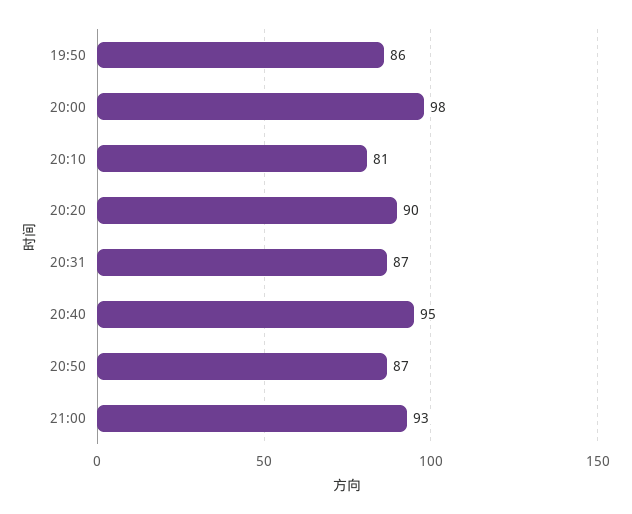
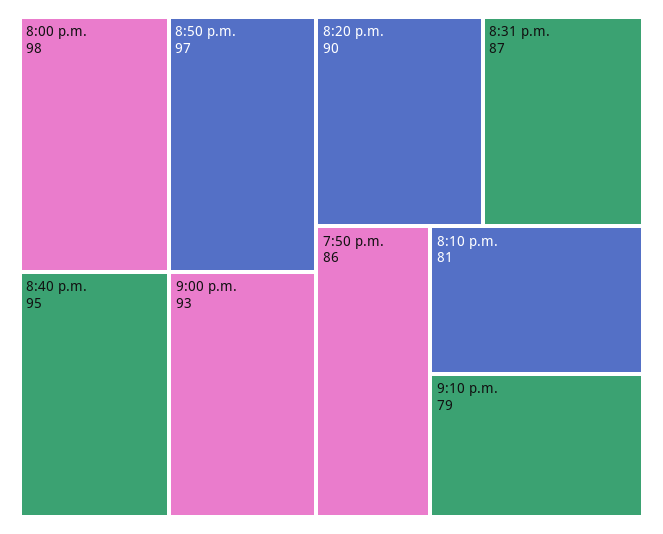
20:50: 87 -> 97
9:10 p.m.: none -> 79

